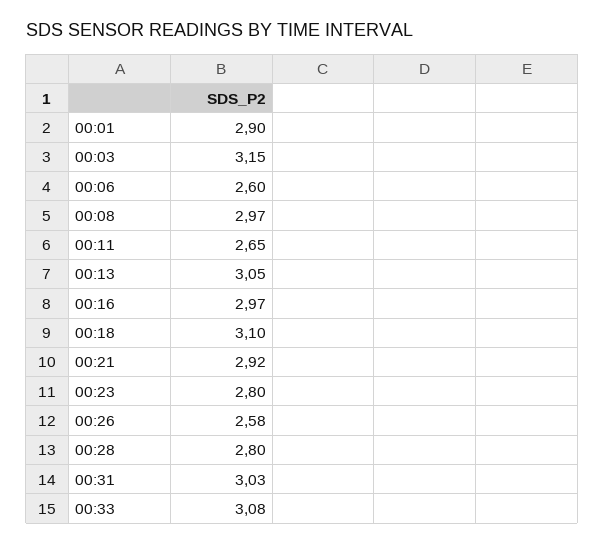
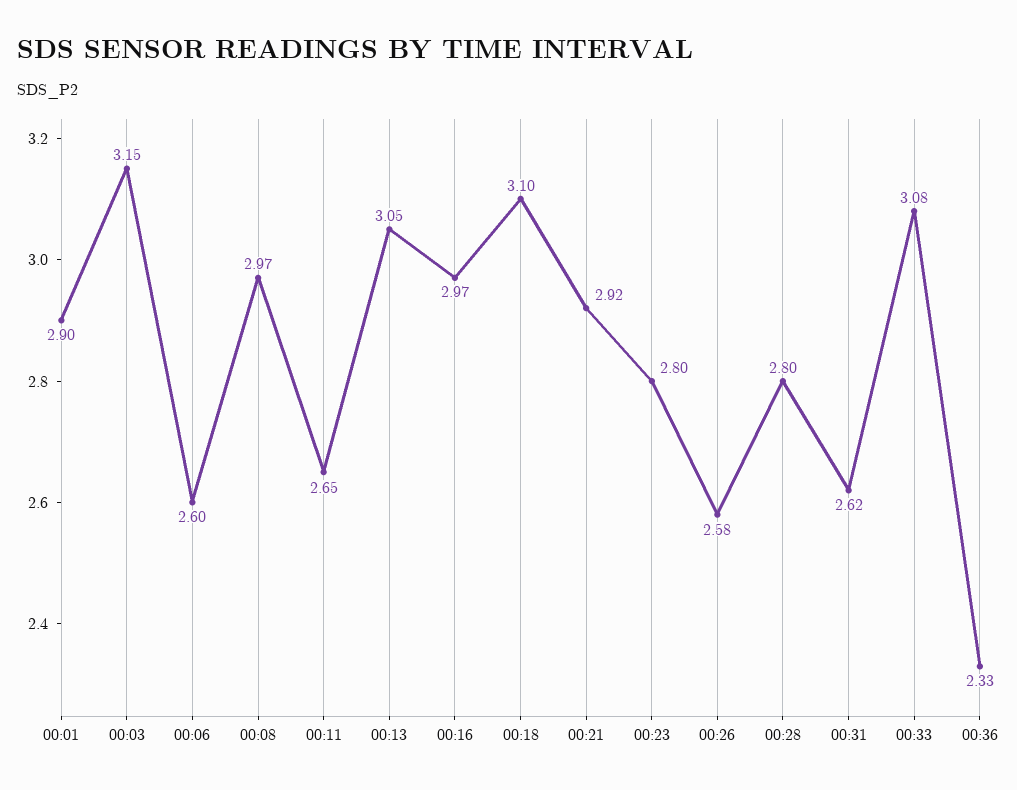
00:31: 3.03 -> 2.62
00:36: none -> 2.33

